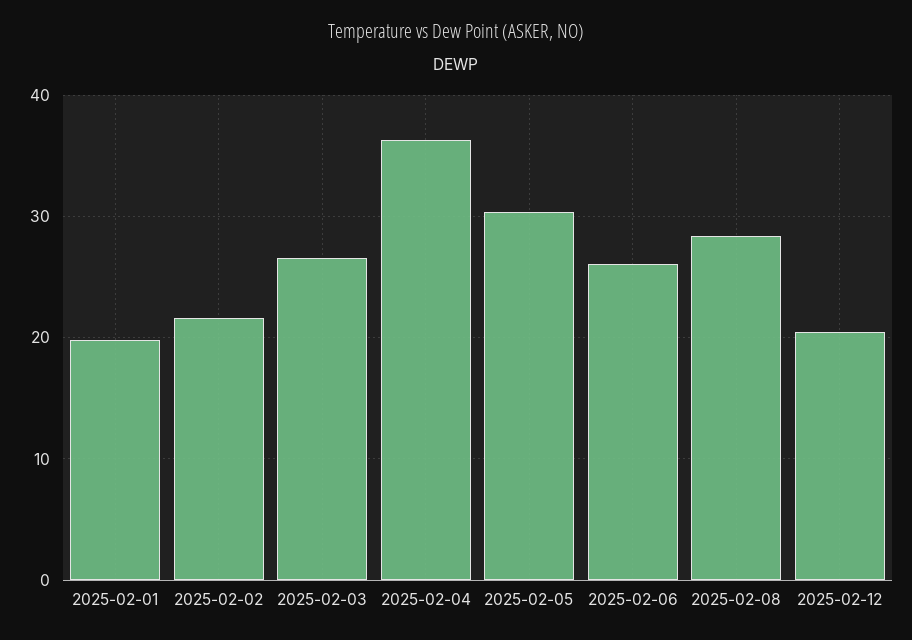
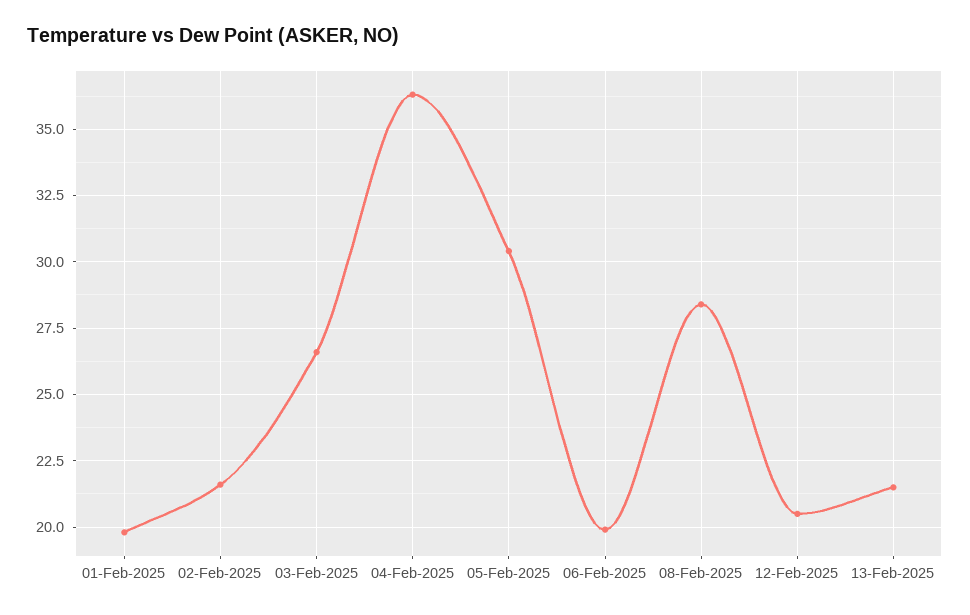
2025-02-06: 26 -> 20
13-Feb-2025: none -> 21.5

